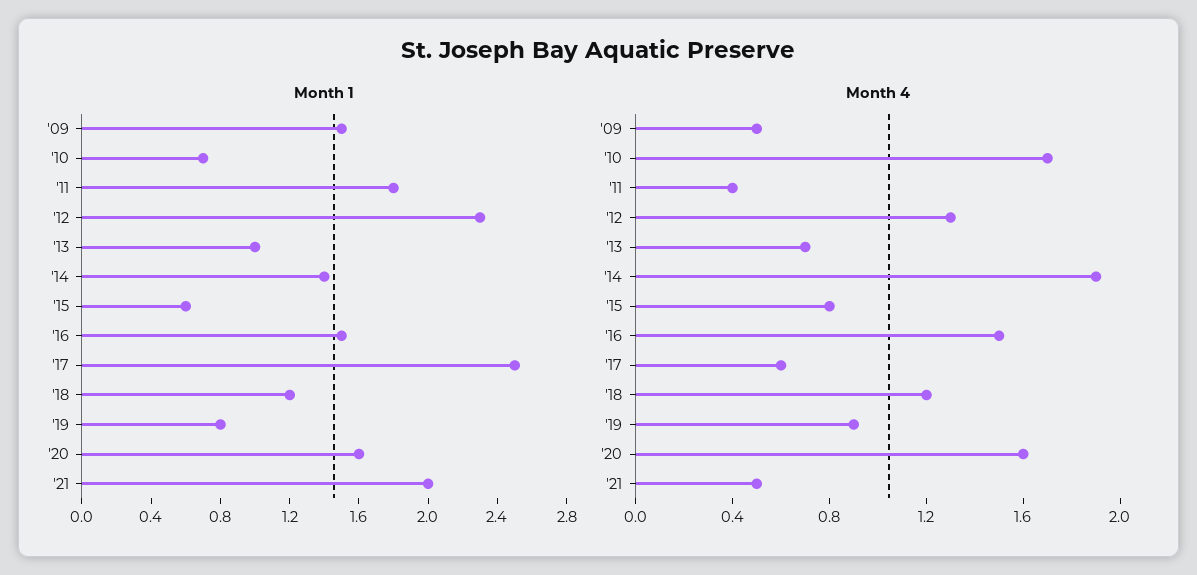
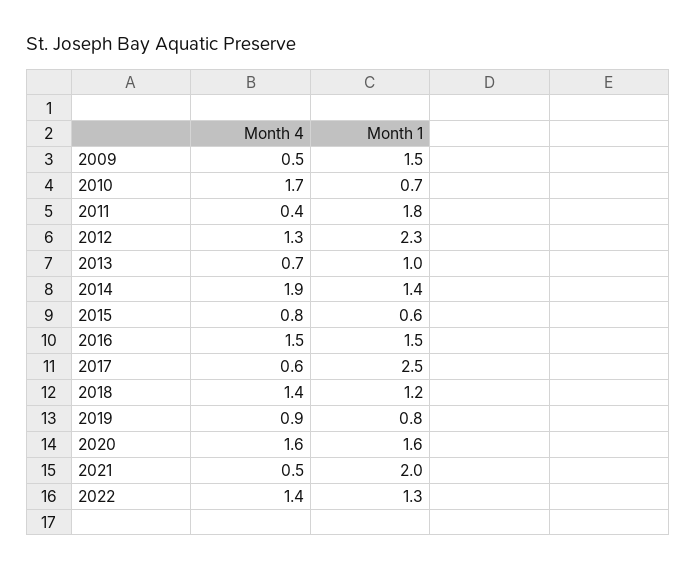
Month 4, '18: 1.2 -> 1.4
Month 4, 2022: none -> 1.4
Month 1, 2022: none -> 1.3

